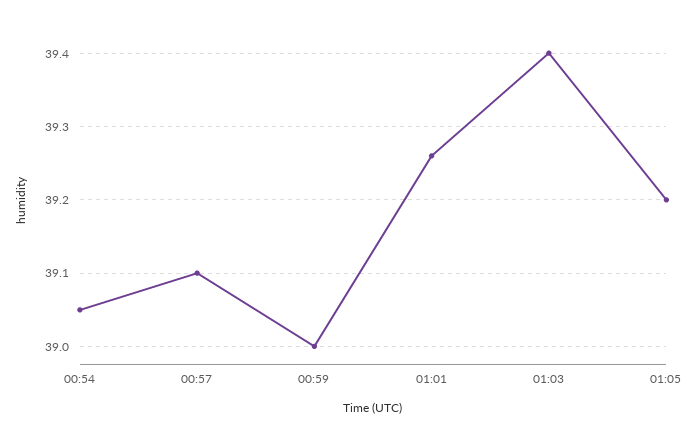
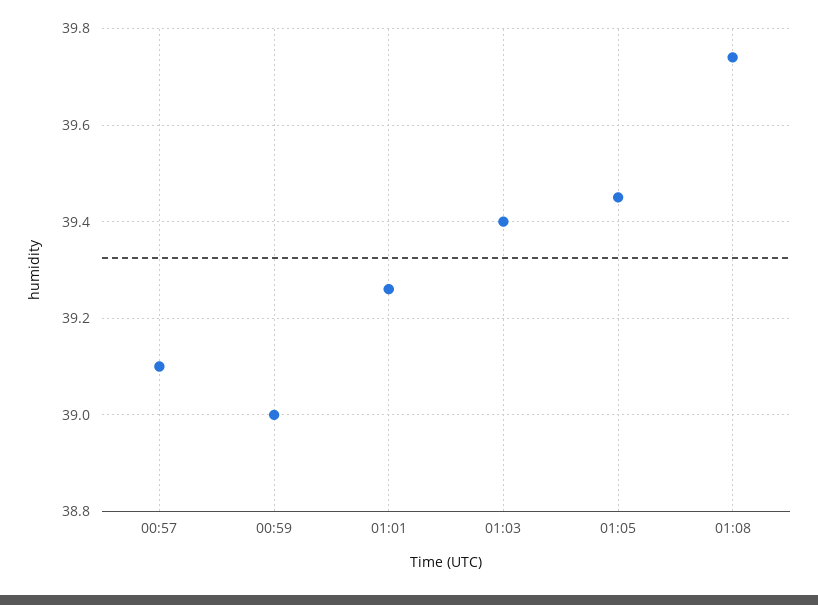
00:54: 39.05 -> none
01:05: 39.2 -> 39.45
01:08: none -> 39.75

